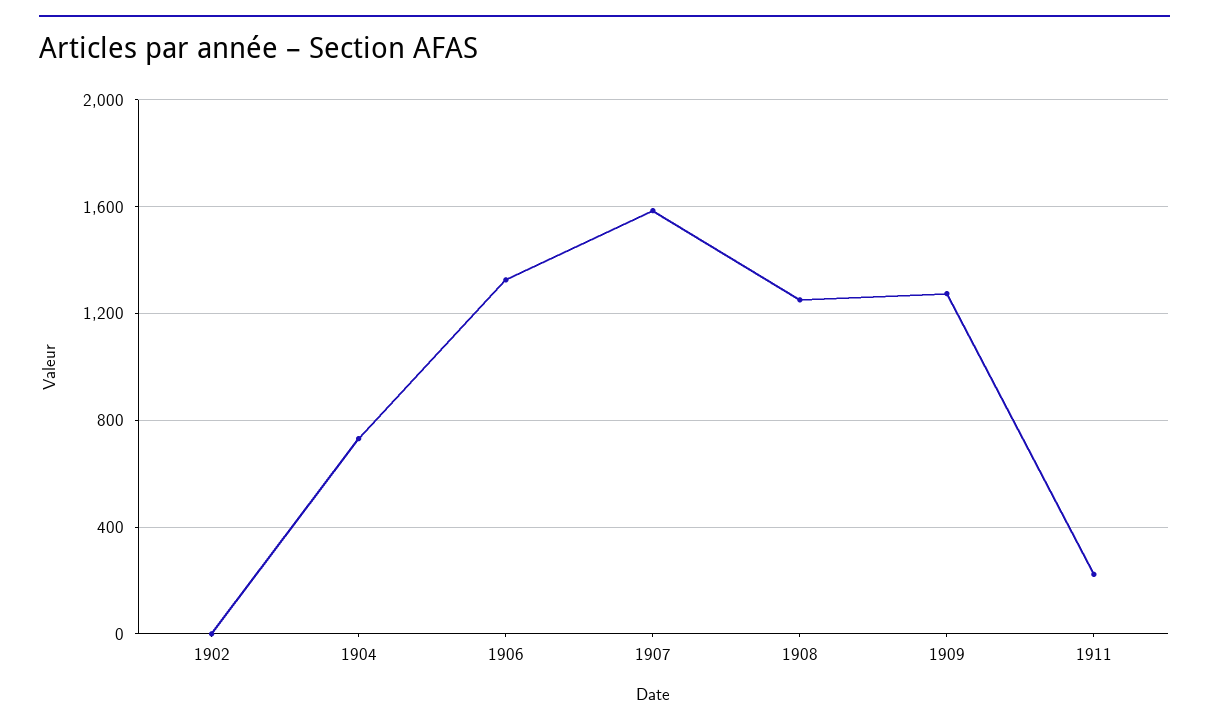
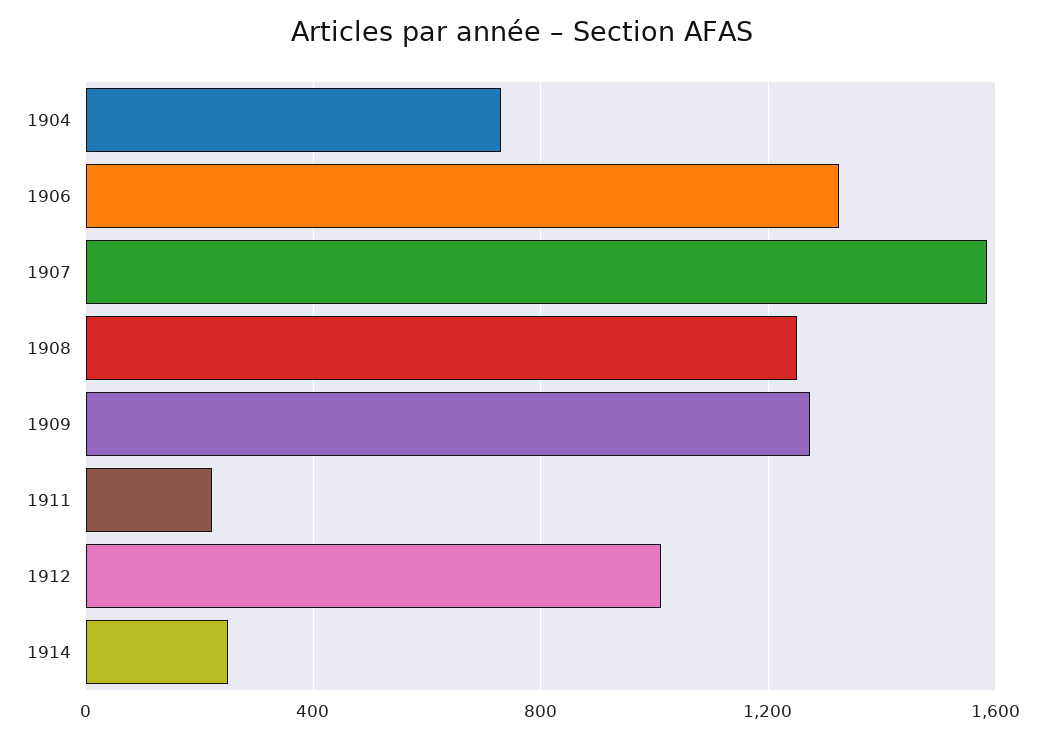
1902: 0 -> none
1912: none -> 1000
1914: none -> 250

